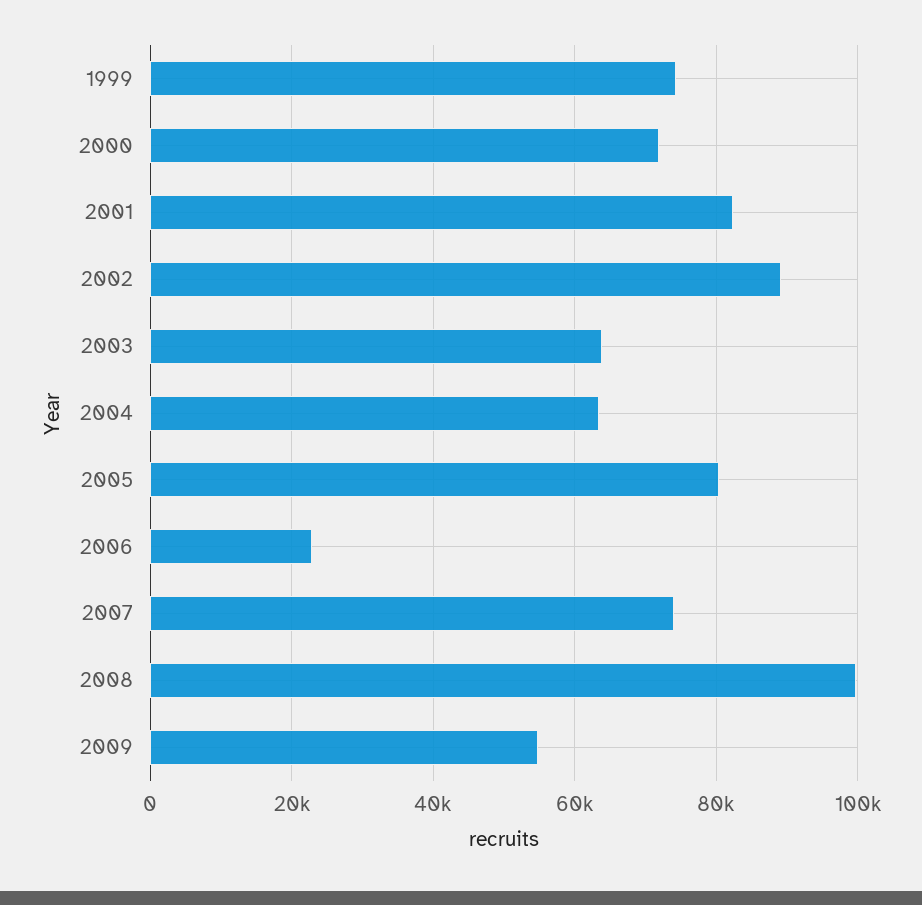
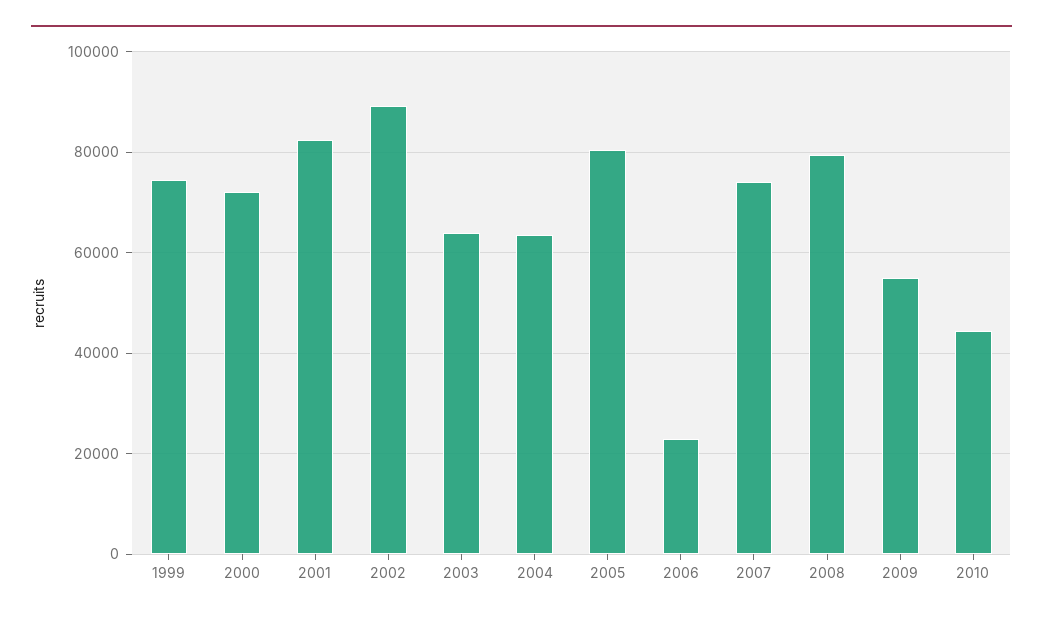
2008: 100000 -> 80000
2010: none -> 44000

